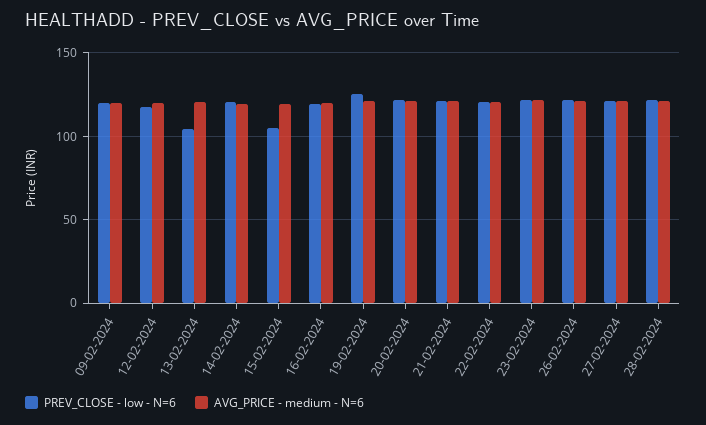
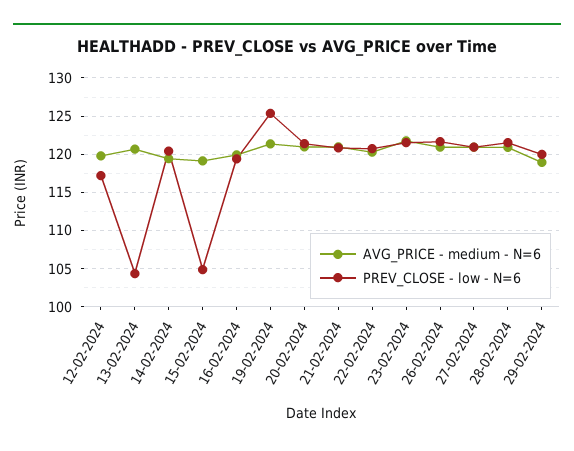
PREV_CLOSE - low - N=6, 09-02-2024: 120 -> none
AVG_PRICE - medium - N=6, 09-02-2024: 120 -> none
AVG_PRICE - medium - N=6, 29-02-2024: none -> 119
PREV_CLOSE - low - N=6, 29-02-2024: none -> 120

